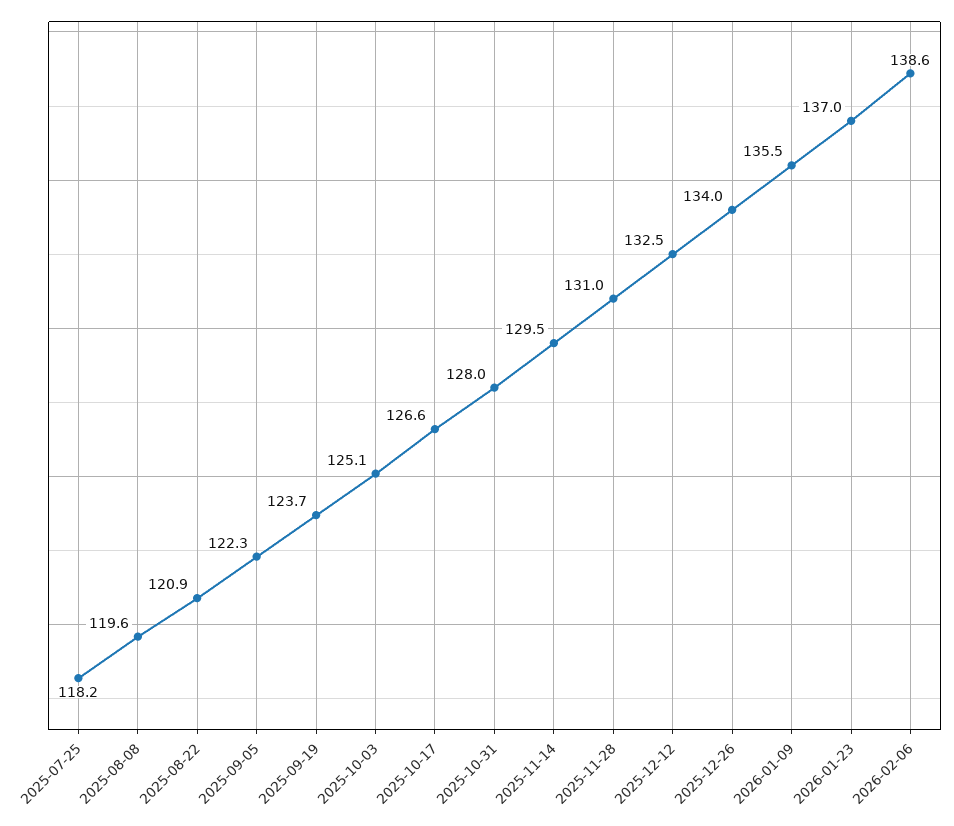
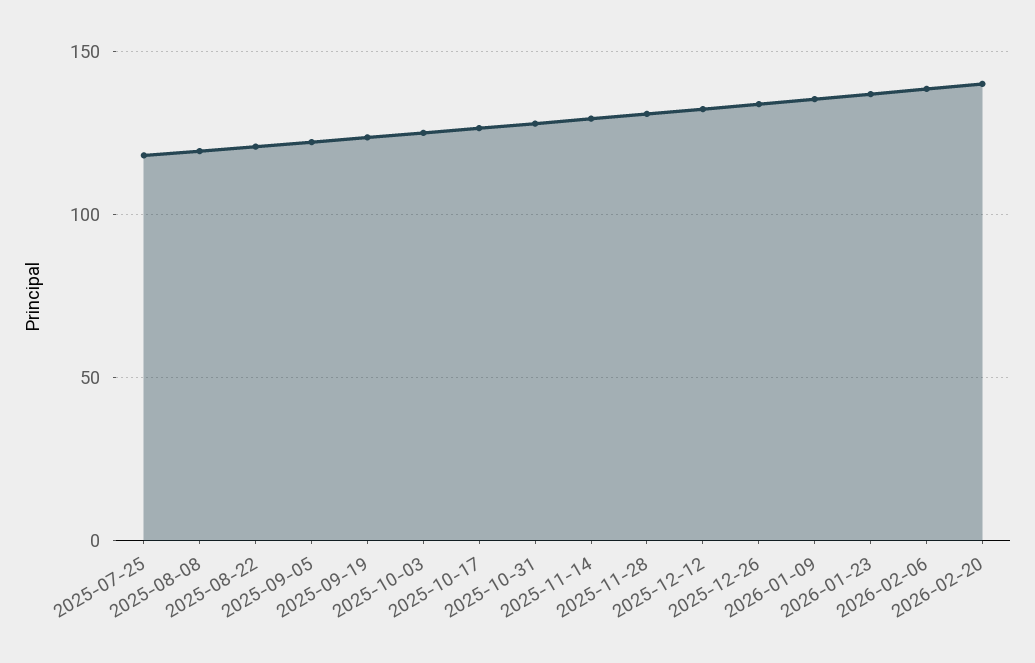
2026-02-20: none -> 140

